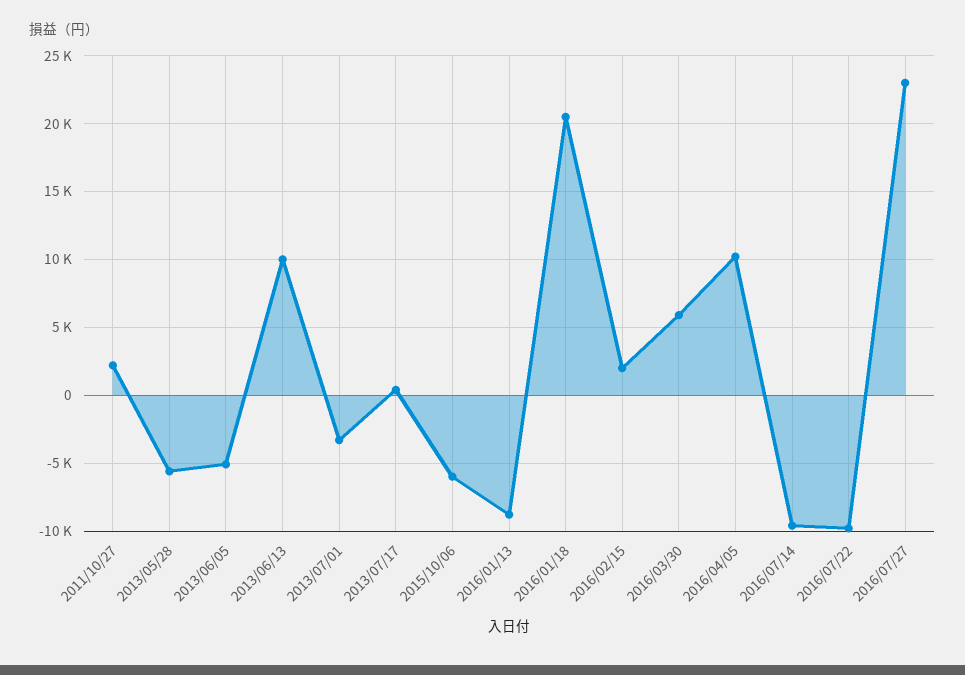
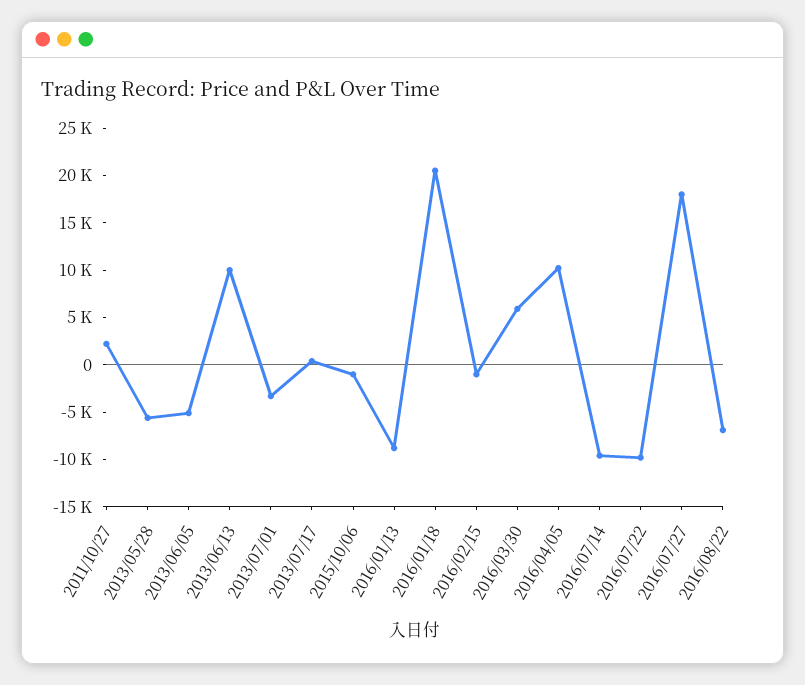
2015/10/06: -6000 -> -1000
2016/02/15: 2000 -> -1000
2016/07/27: 23000 -> 18000
2016/08/22: none -> -7000

